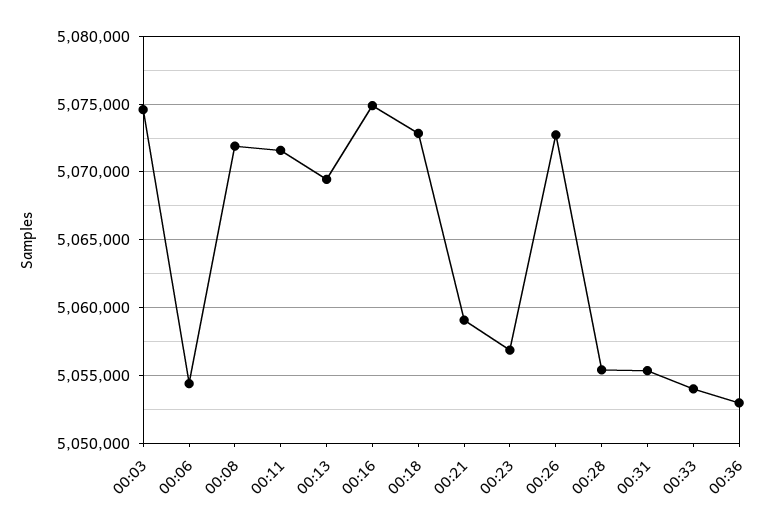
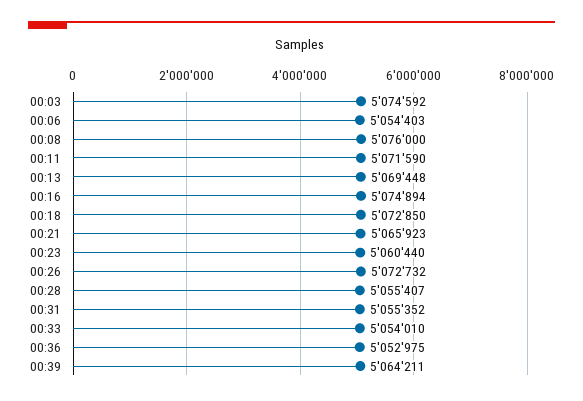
00:08: 5072000 -> 5076000
00:21: 5059000 -> 5065923
00:23: 5057000 -> 5060440
00:39: none -> 5064211

